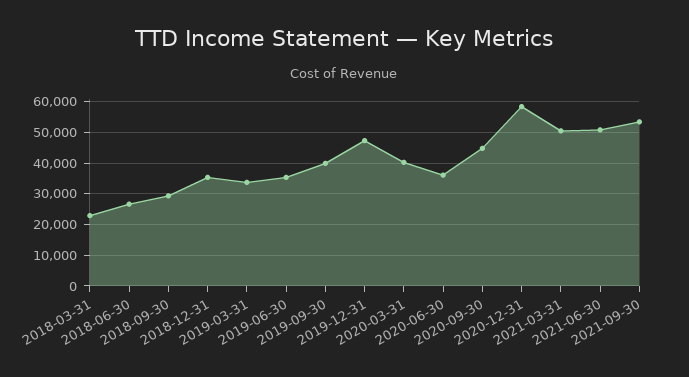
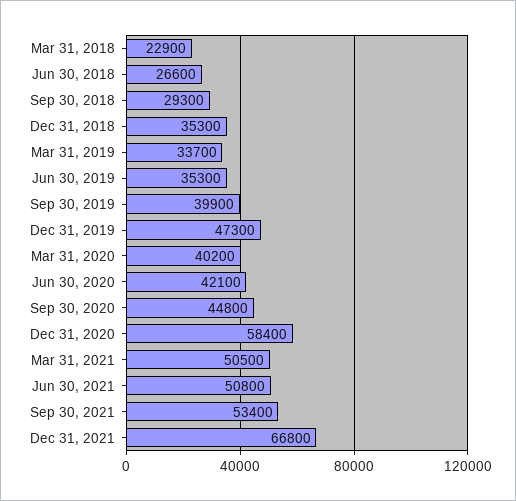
2020-06-30: 36000 -> 42100
Dec 31, 2021: none -> 66800

